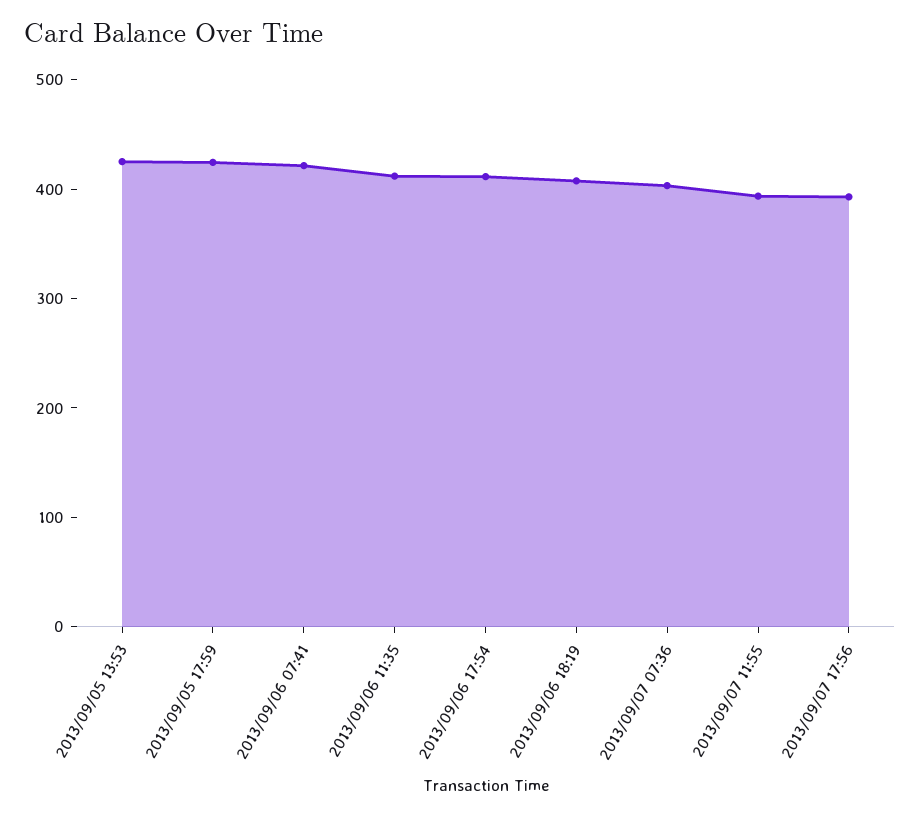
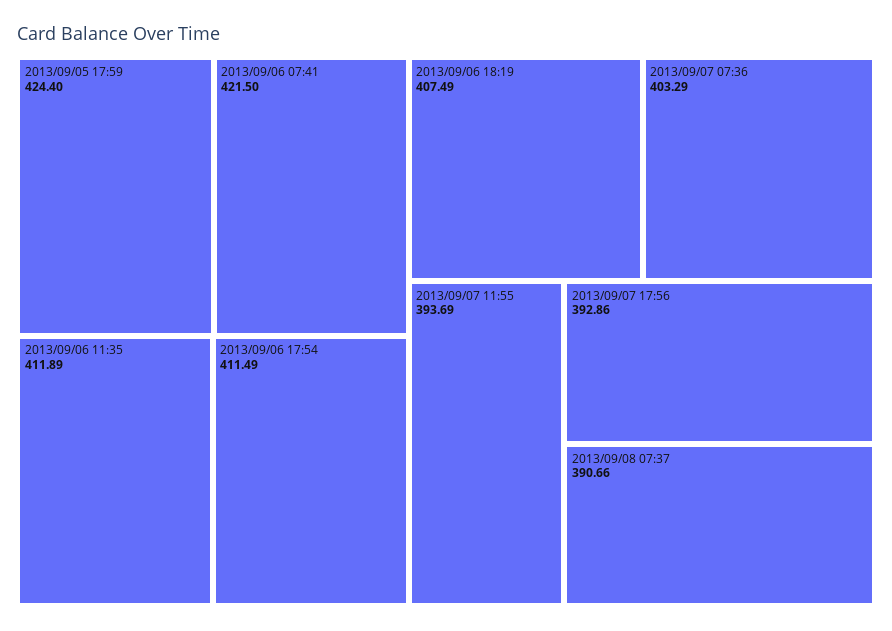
2013/09/05 13:53: 420 -> none
2013/09/08 07:37: none -> 390.66

